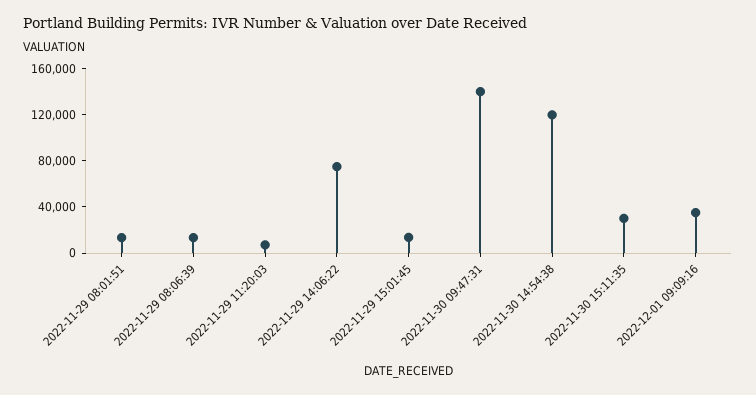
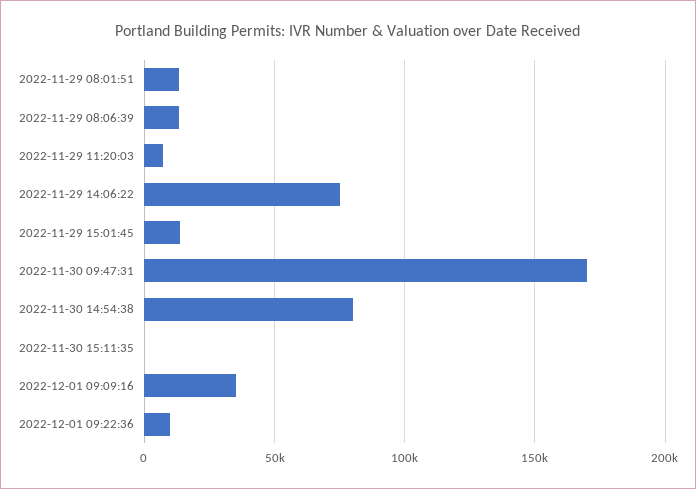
2022-11-30 09:47:31: 140000 -> 170000
2022-11-30 14:54:38: 120000 -> 80000
2022-11-30 15:11:35: 30000 -> 0
2022-12-01 09:22:36: none -> 10000

